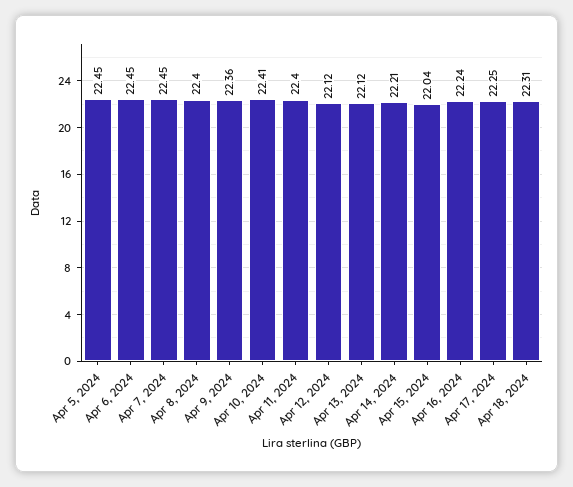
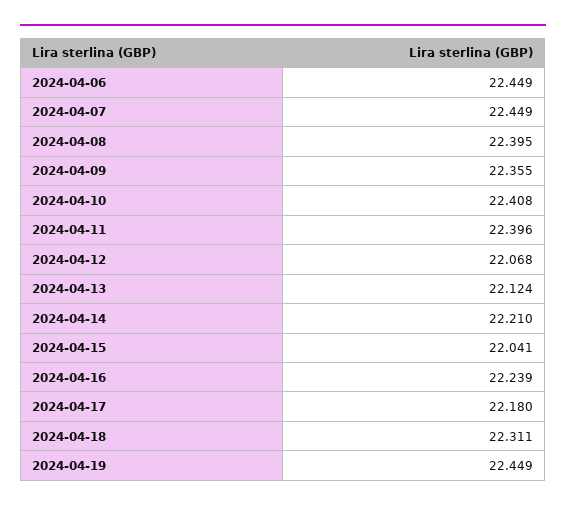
Apr 5, 2024: 22.45 -> none
Apr 12, 2024: 22.12 -> 22.068
Apr 17, 2024: 22.25 -> 22.18
2024-04-19: none -> 22.449

